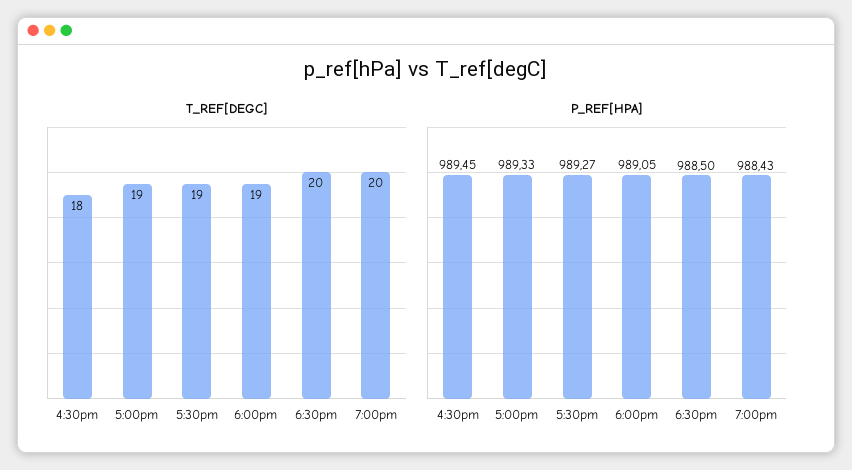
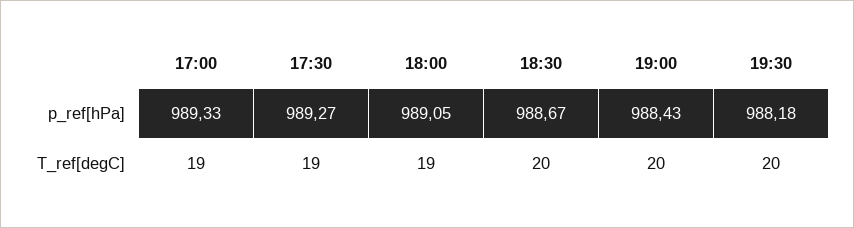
T_REF[DEGC], 4:30pm: 18 -> none
P_REF[HPA], 4:30pm: 989.45 -> none
P_REF[HPA], 6:30pm: 988.5 -> 988.67
P_REF[HPA], 19:30: none -> 988.18
T_REF[DEGC], 19:30: none -> 20

